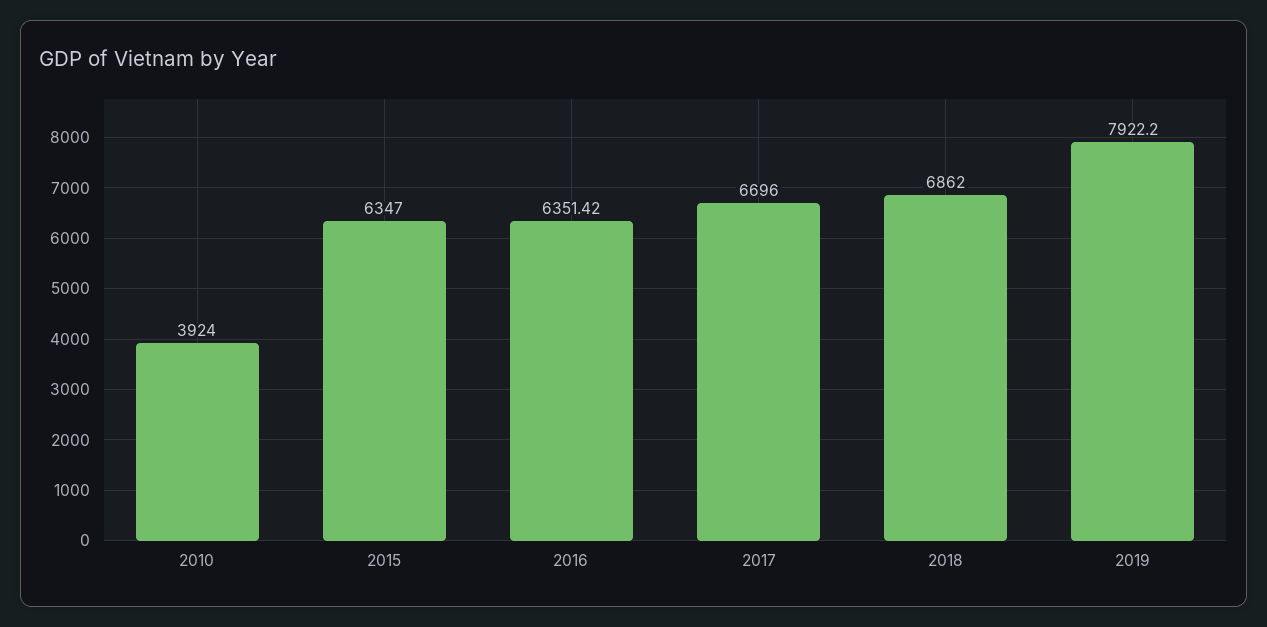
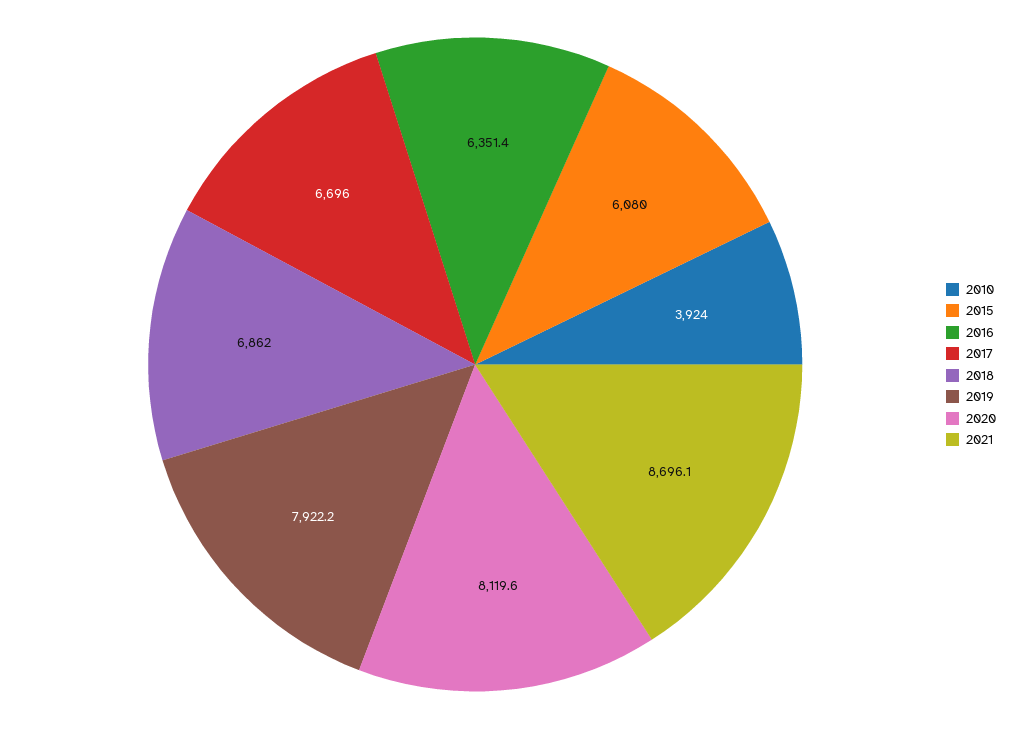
2015: 6347 -> 6080
2020: none -> 8119.6
2021: none -> 8696.1

